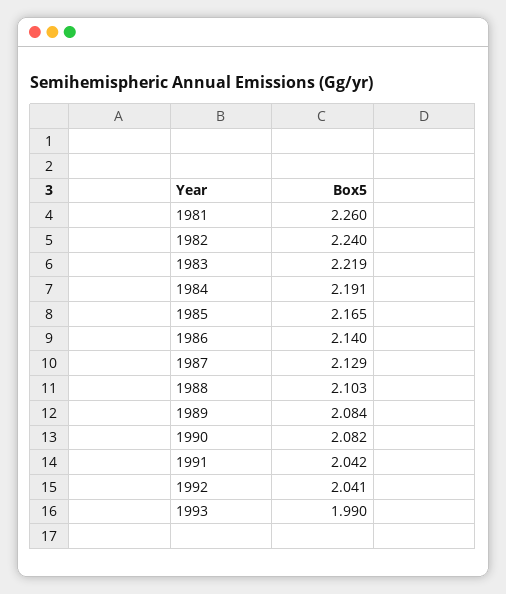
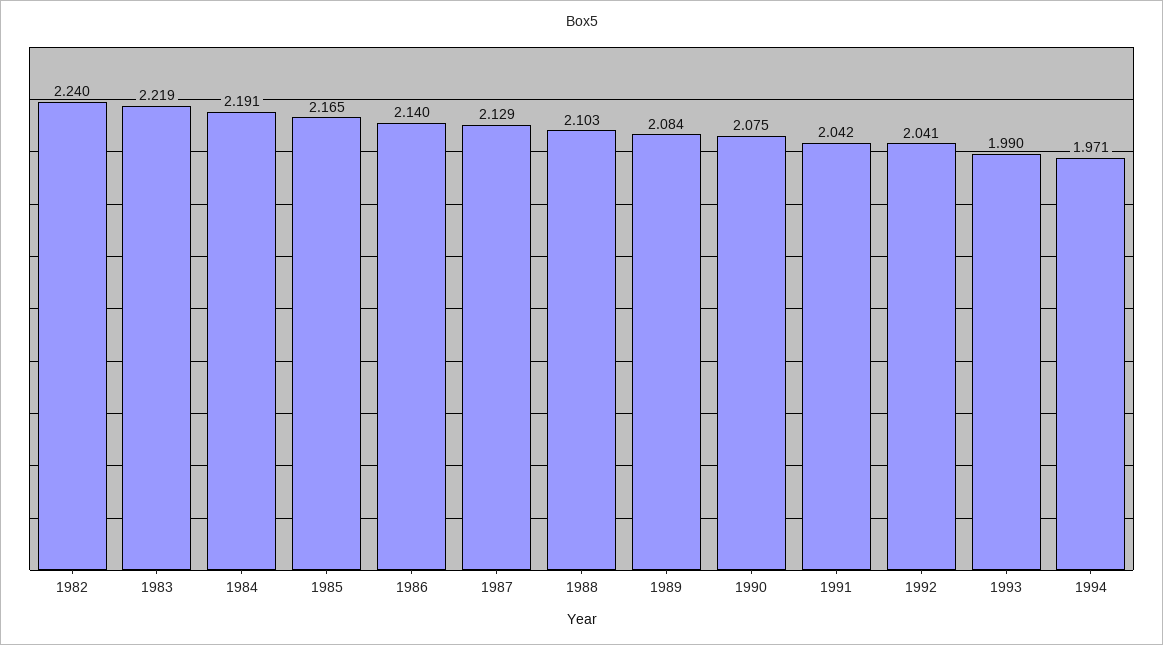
1981: 2.26 -> none
1990: 2.082 -> 2.075
1994: none -> 1.971

